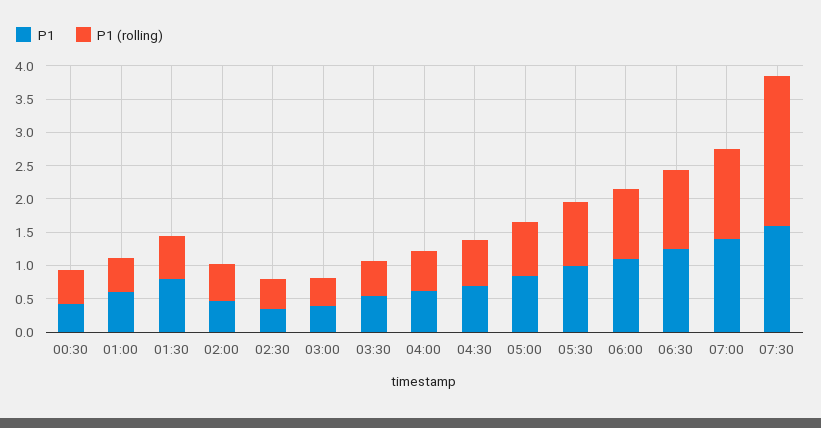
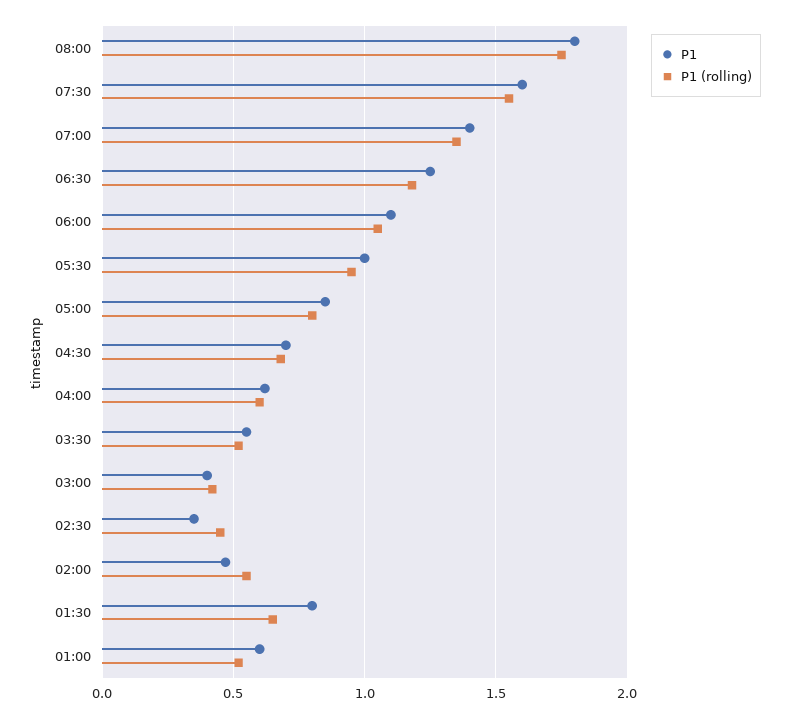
P1, 00:30: 0.5 -> none
P1 (rolling), 00:30: 0.5 -> none
P1 (rolling), 07:30: 2.25 -> 1.55
P1, 08:00: none -> 1.8
P1 (rolling), 08:00: none -> 1.75

